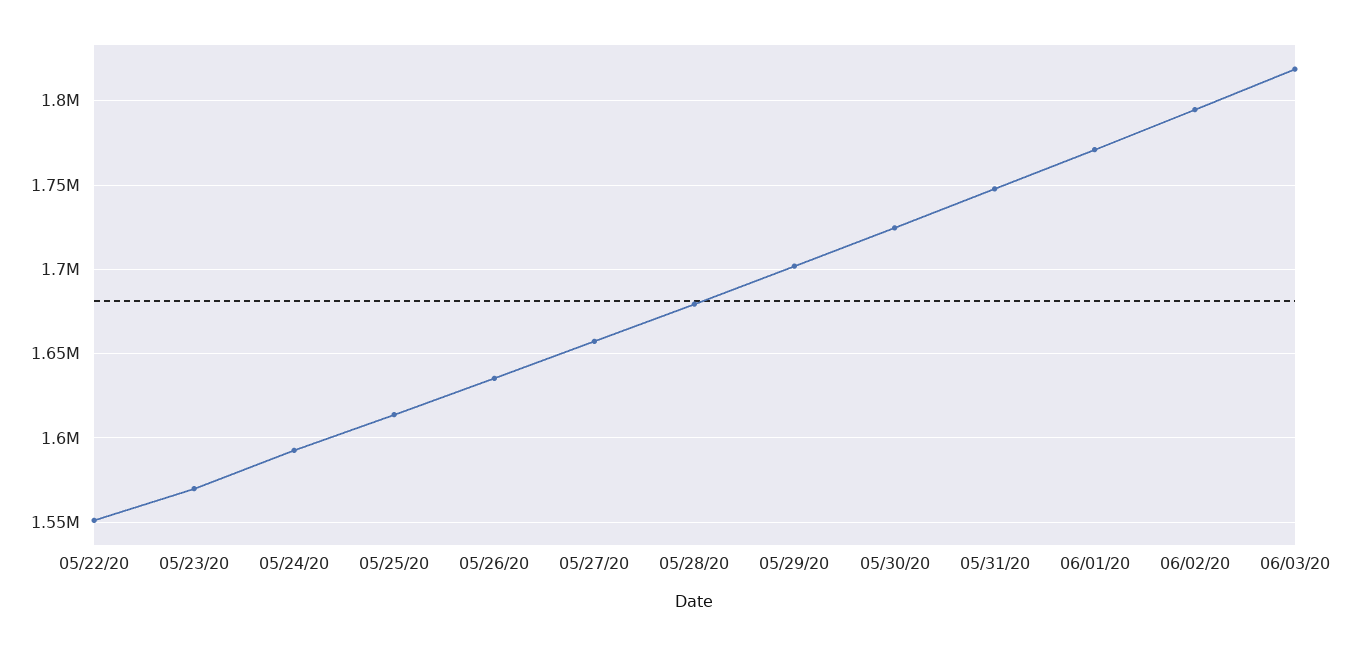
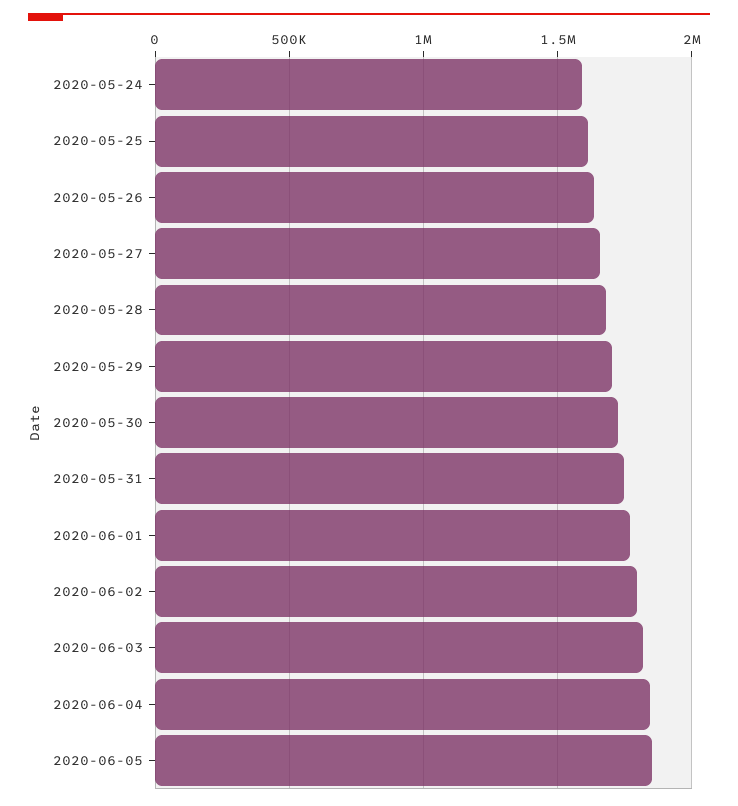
05/22/20: 1550000 -> none
05/23/20: 1570000 -> none
2020-06-04: none -> 1850000
2020-06-05: none -> 1850000

